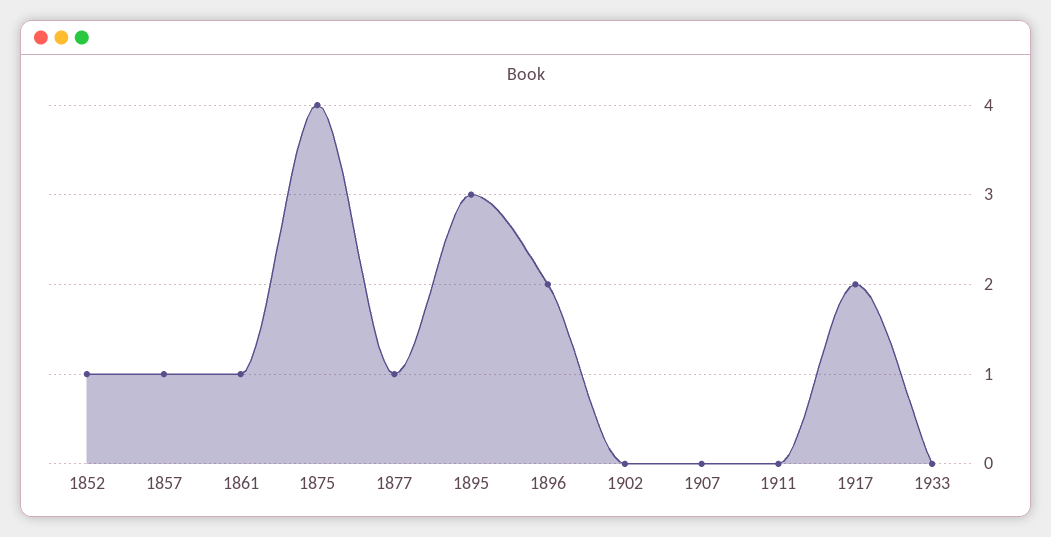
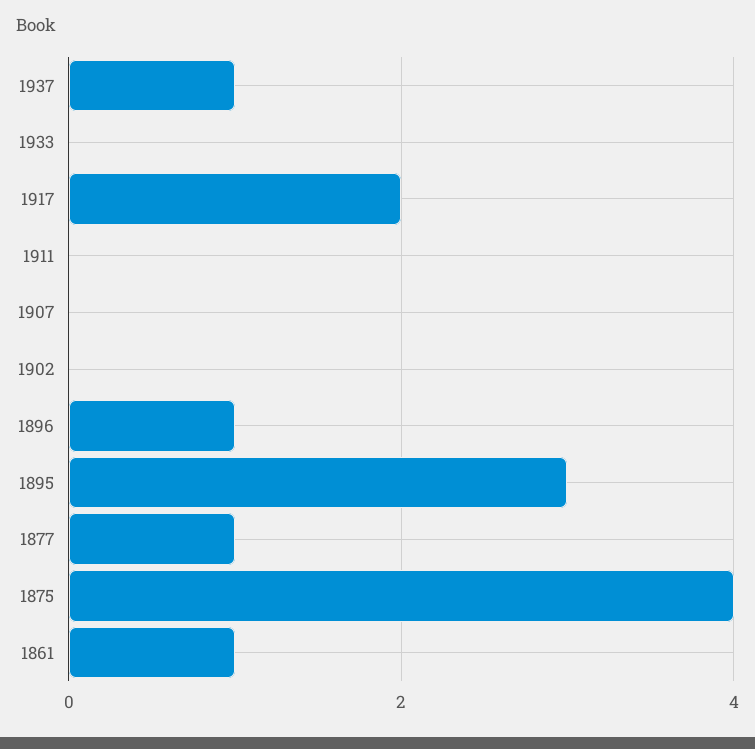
1852: 1 -> none
1857: 1 -> none
1896: 2 -> 1
1937: none -> 1

